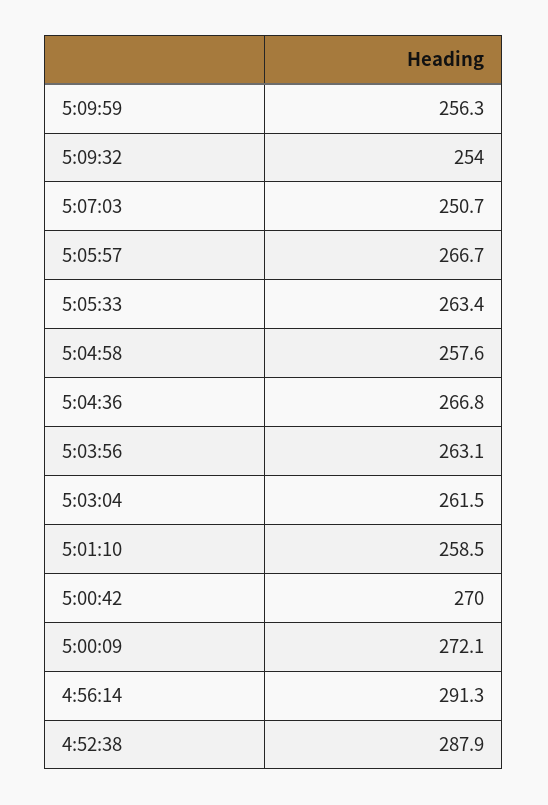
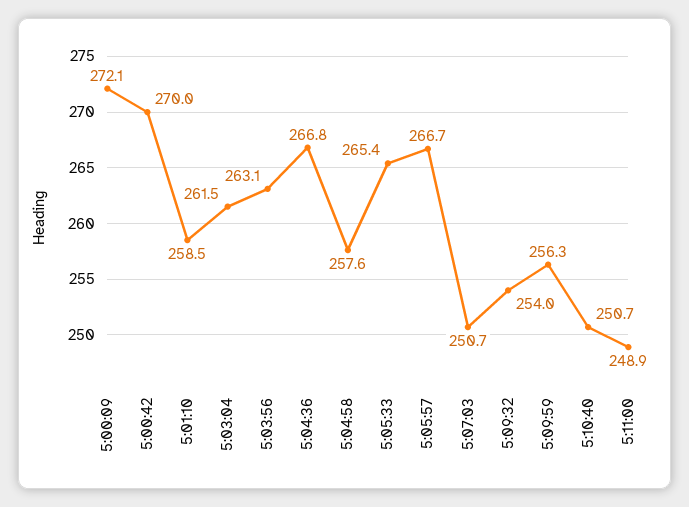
5:05:33: 263.4 -> 265.4
4:56:14: 291.3 -> none
4:52:38: 287.9 -> none
5:10:40: none -> 250.7
5:11:00: none -> 248.9

